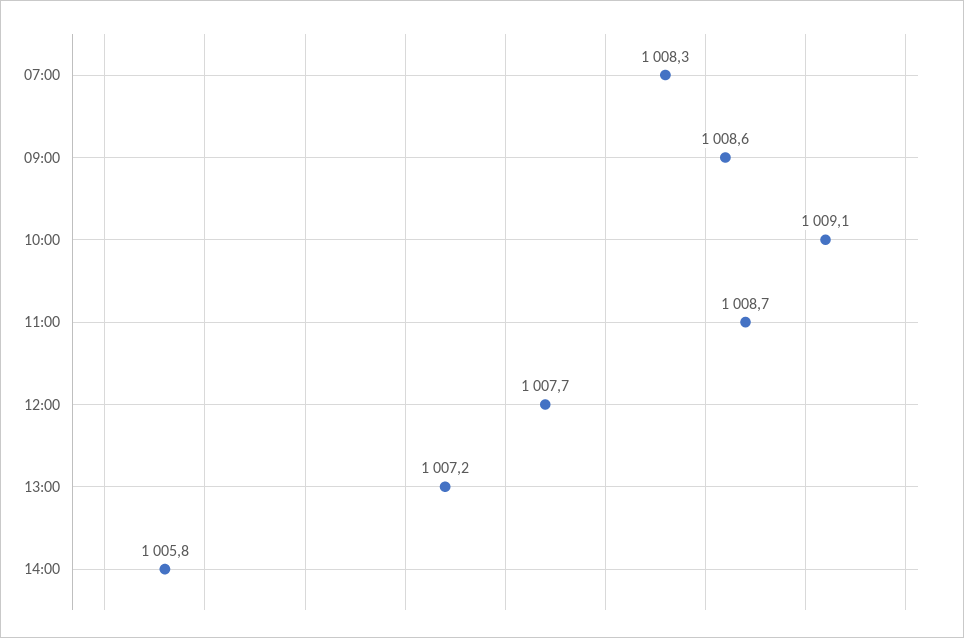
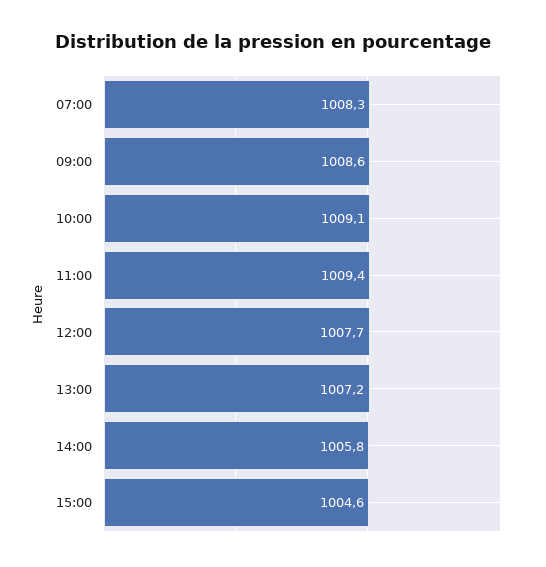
11:00: 1008.7 -> 1009.4
15:00: none -> 1004.6

